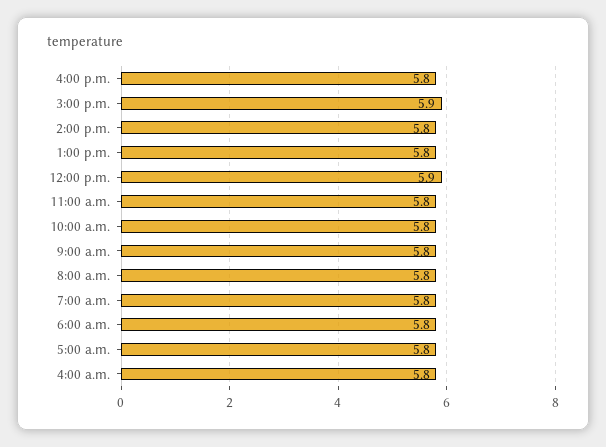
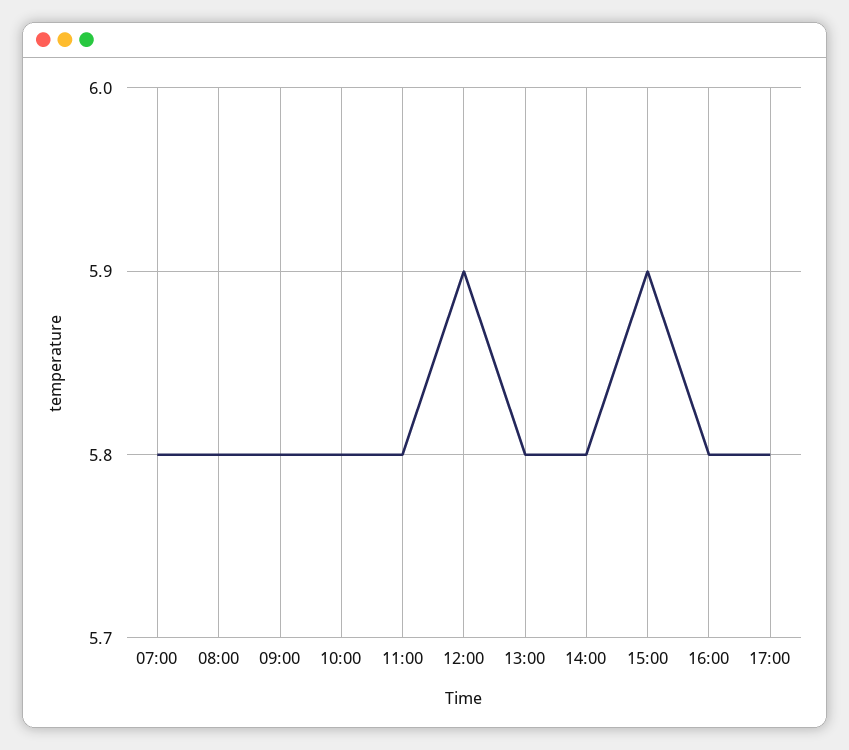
6:00 a.m.: 5.8 -> none
5:00 a.m.: 5.8 -> none
4:00 a.m.: 5.8 -> none
17:00: none -> 5.8

